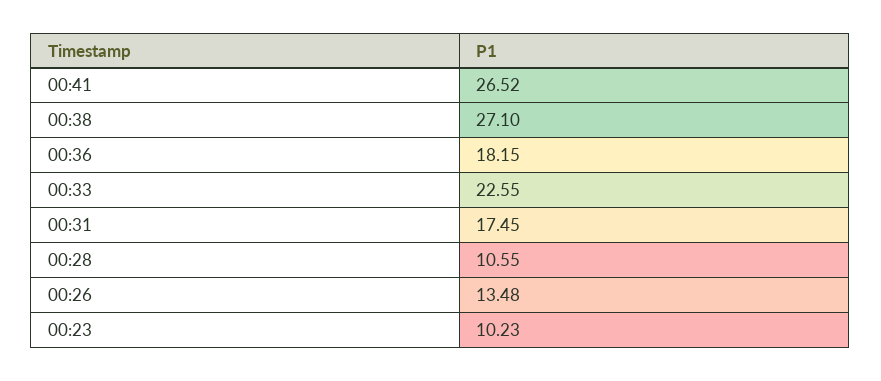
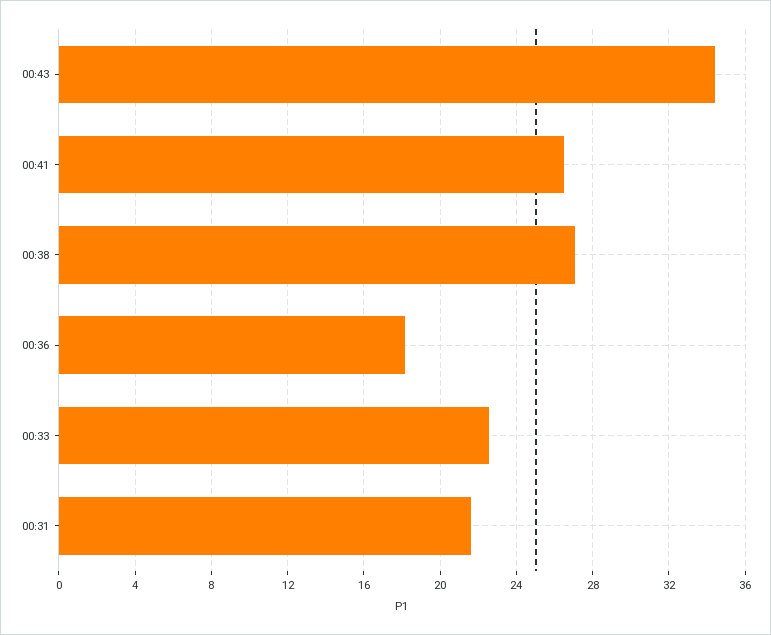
00:31: 17.45 -> 21.5
00:28: 10.55 -> none
00:26: 13.48 -> none
00:23: 10.23 -> none
00:43: none -> 34.5

